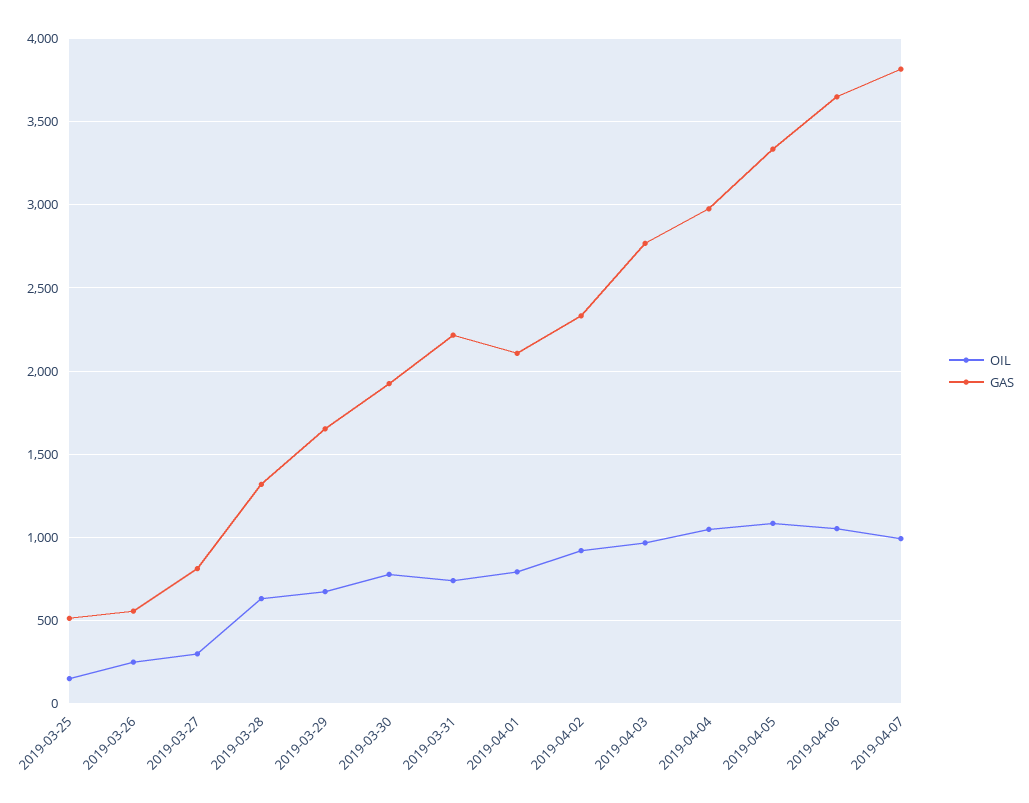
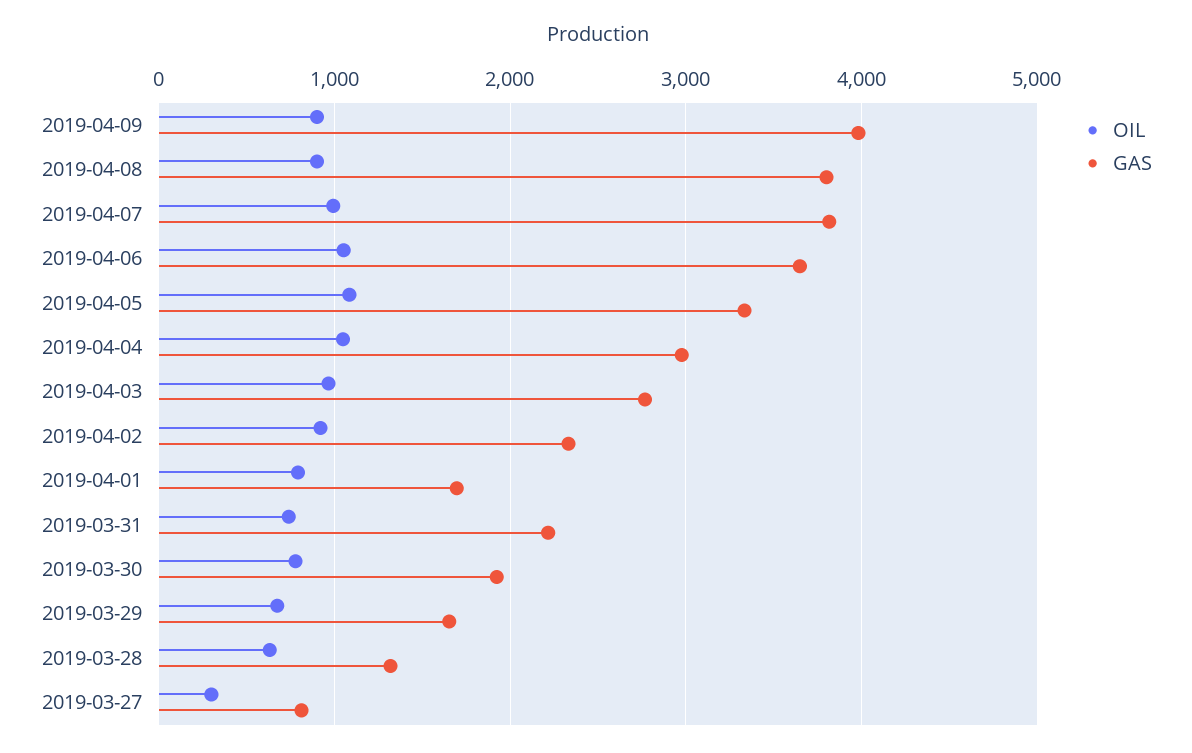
OIL, 2019-03-25: 150 -> none
GAS, 2019-03-25: 500 -> none
OIL, 2019-03-26: 250 -> none
GAS, 2019-03-26: 550 -> none
GAS, 2019-04-01: 2100 -> 1700
OIL, 2019-04-09: none -> 900
GAS, 2019-04-09: none -> 4000
OIL, 2019-04-08: none -> 900
GAS, 2019-04-08: none -> 3800

